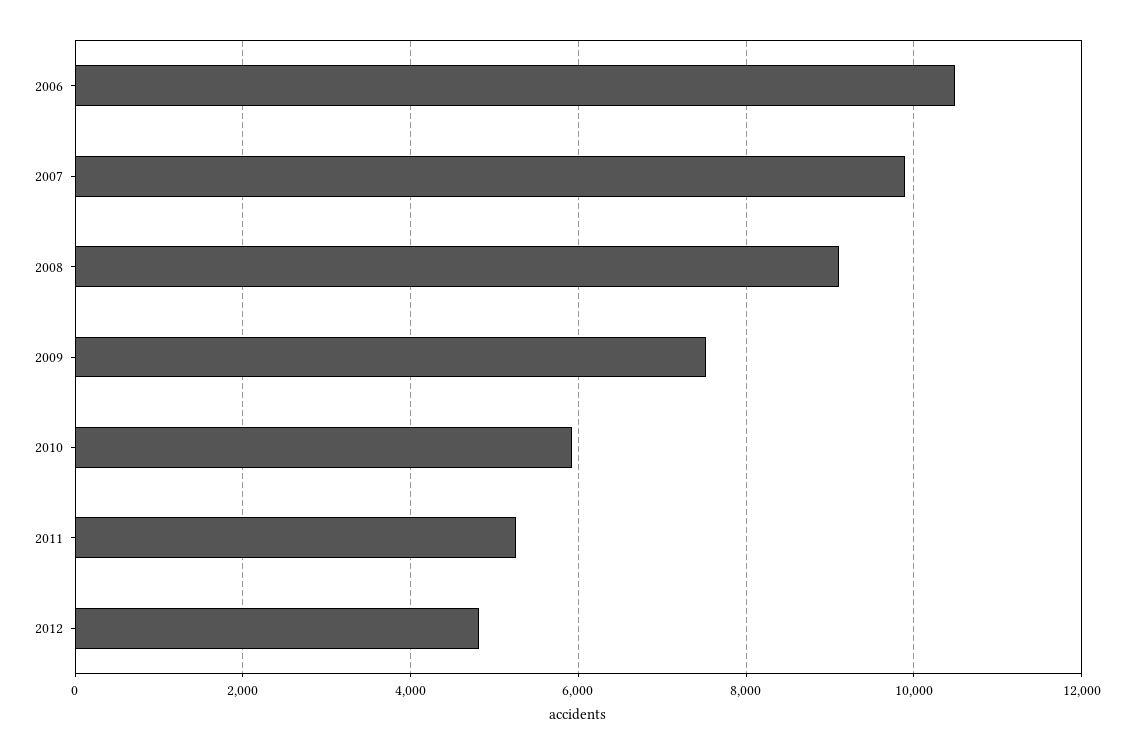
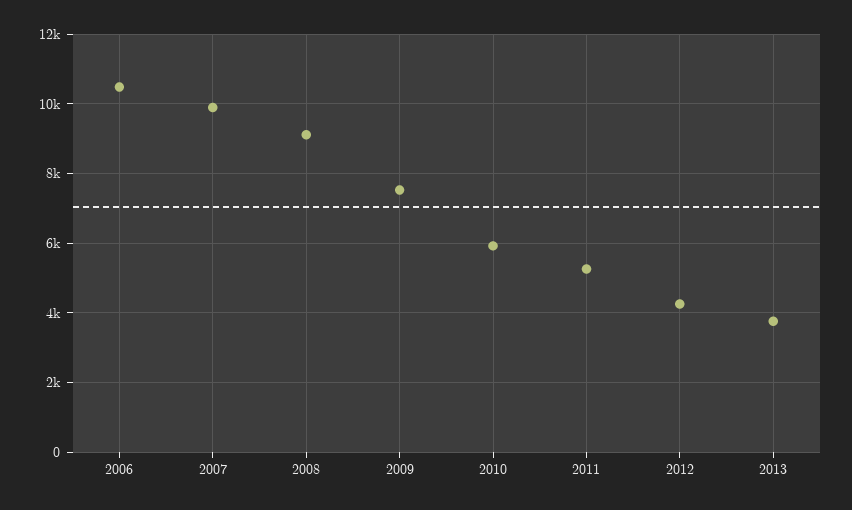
2012: 4800 -> 4200
2013: none -> 3800

